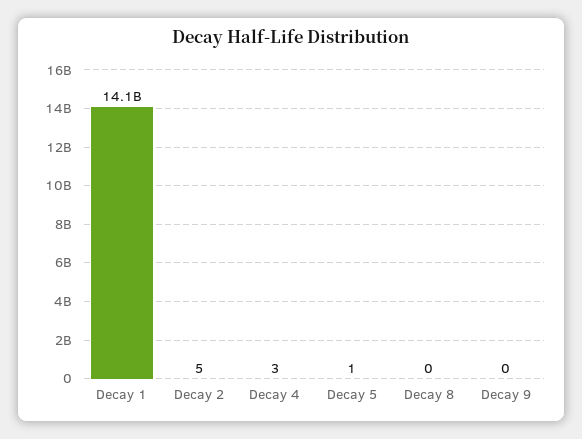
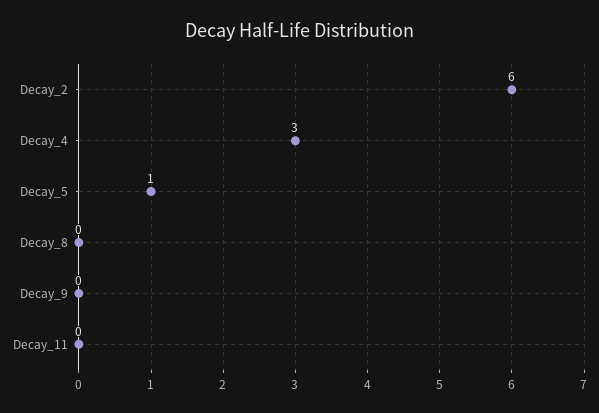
Decay 1: 14100000000 -> none
Decay 2: 5 -> 6
Decay_11: none -> 0

